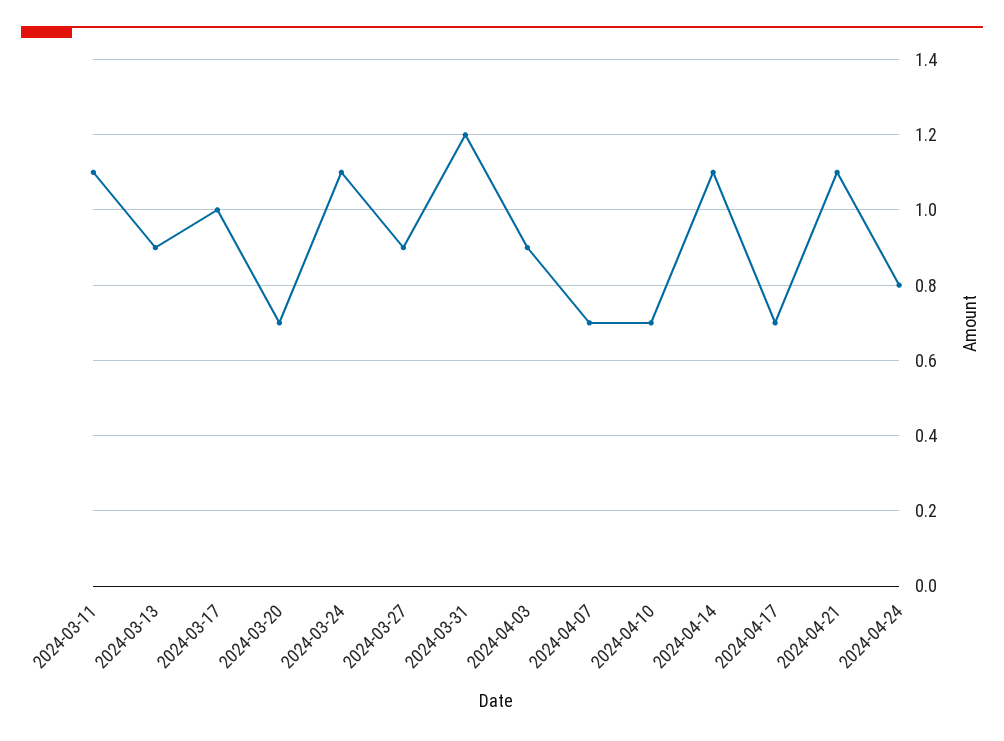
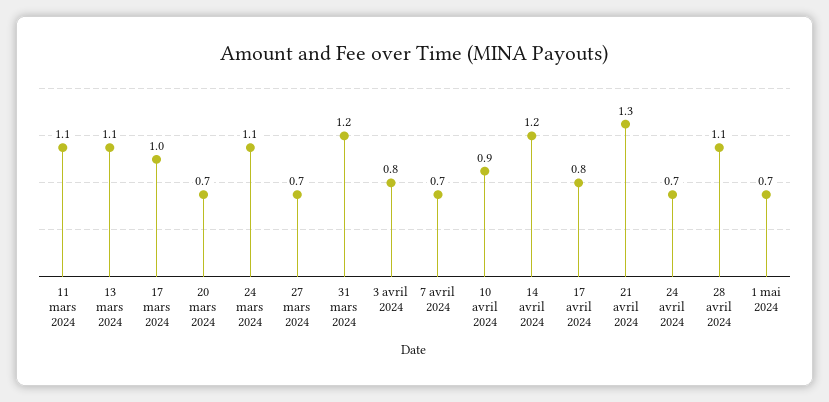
2024-03-13: 0.9 -> 1.1
2024-03-27: 0.9 -> 0.7
2024-04-03: 0.9 -> 0.8
2024-04-10: 0.7 -> 0.9
2024-04-14: 1.1 -> 1.2
2024-04-17: 0.7 -> 0.8
2024-04-21: 1.1 -> 1.3
2024-04-24: 0.8 -> 0.7
28 avril 2024: none -> 1.1
1 mai 2024: none -> 0.7

